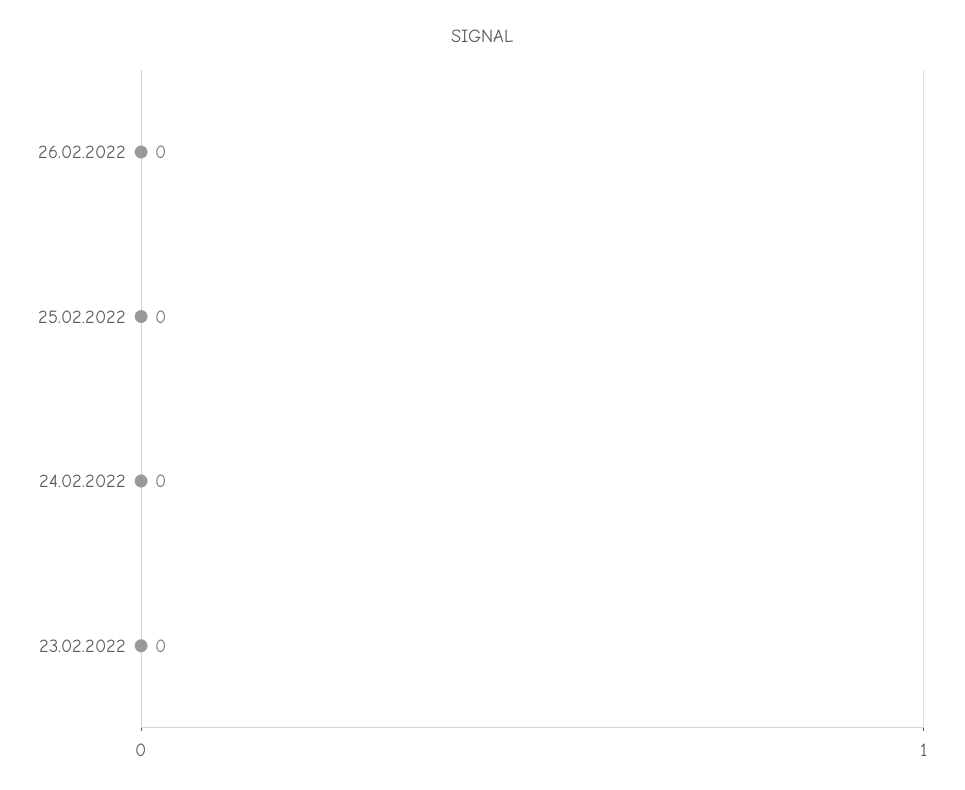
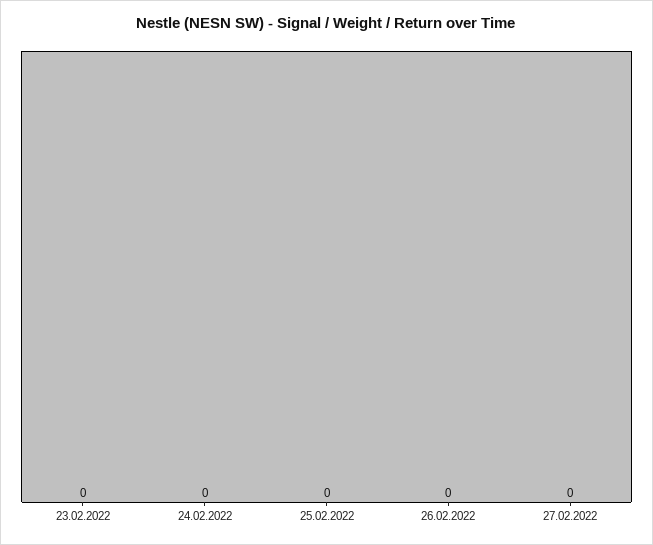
27.02.2022: none -> 0

